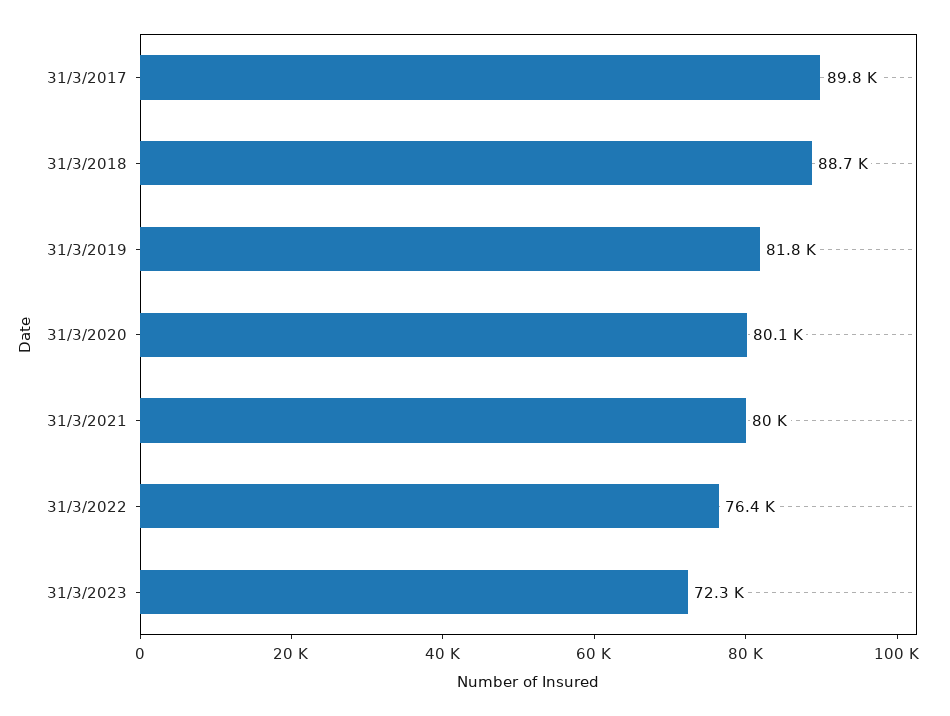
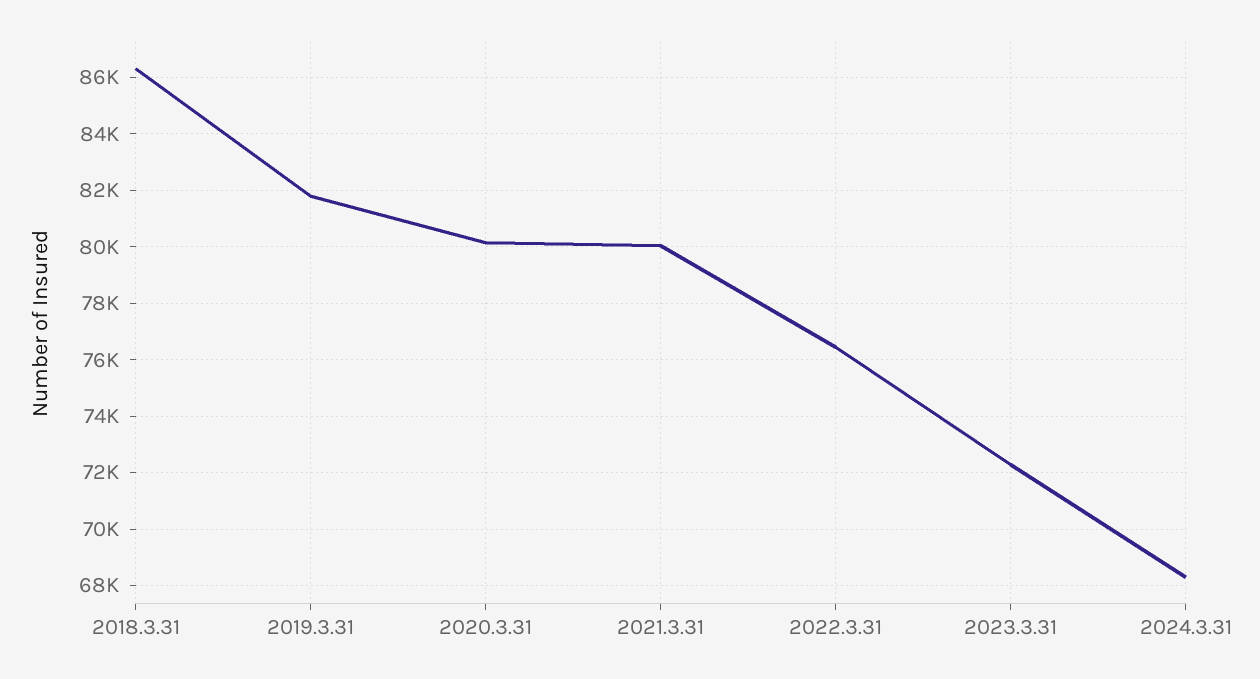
31/3/2017: 89800 -> none
31/3/2018: 88700 -> 86250
2024.3.31: none -> 68250

